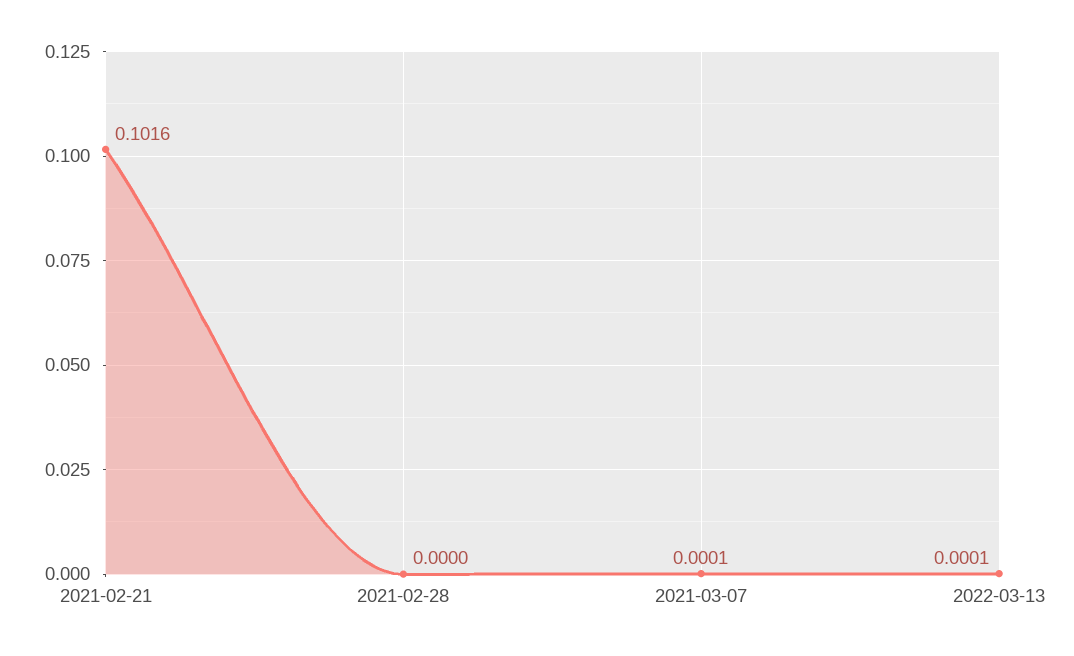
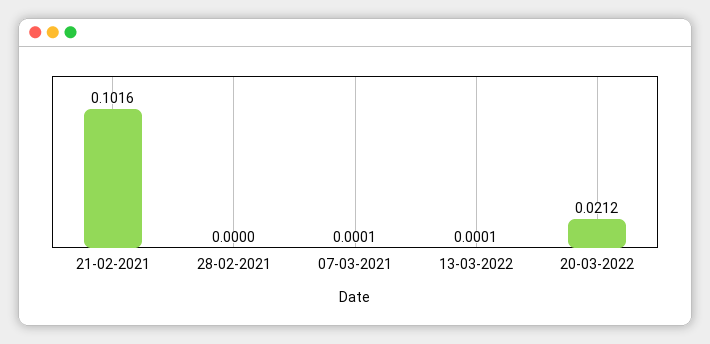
20-03-2022: none -> 0.0212

